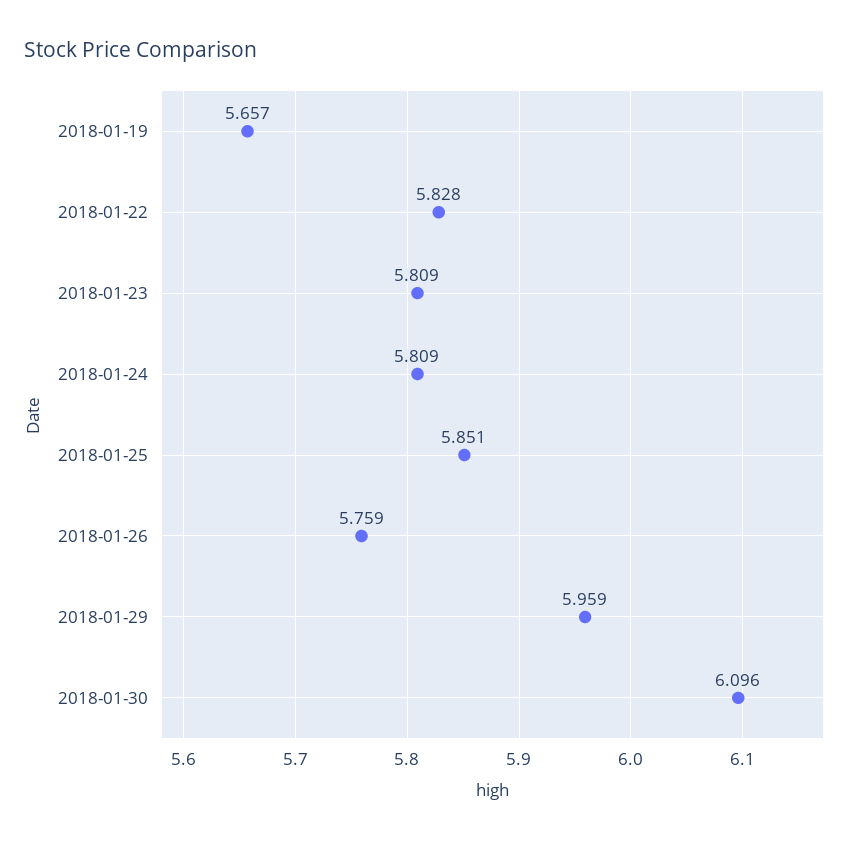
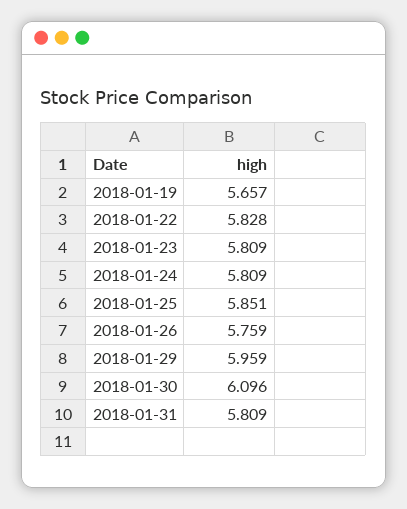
2018-01-31: none -> 5.809

